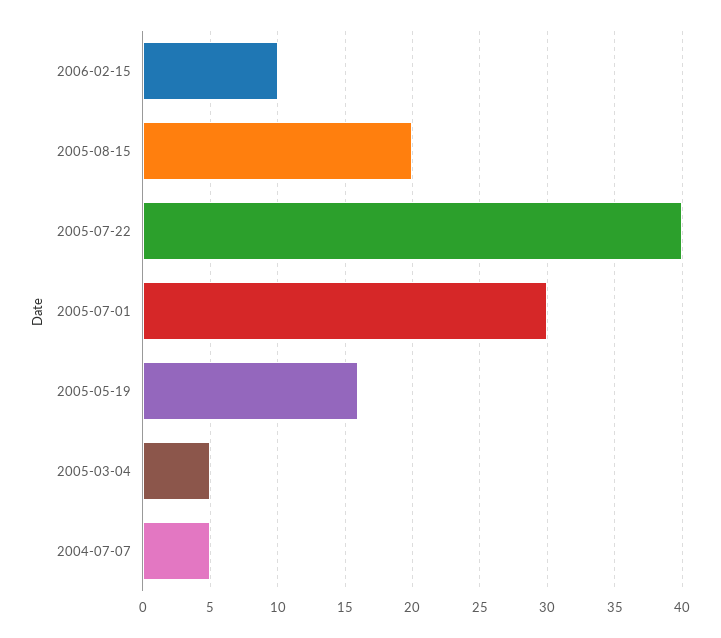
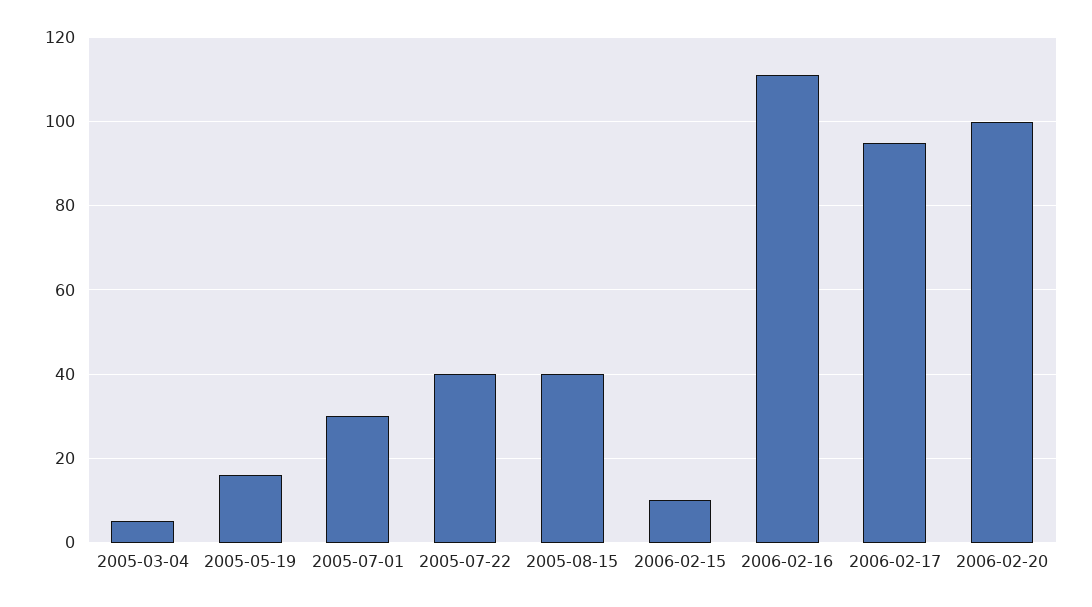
2005-08-15: 20 -> 40
2004-07-07: 5 -> none
2006-02-16: none -> 110
2006-02-17: none -> 95
2006-02-20: none -> 100

